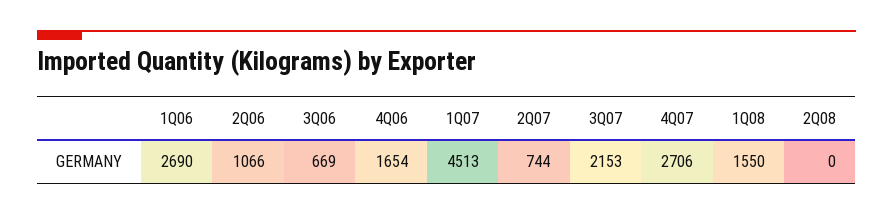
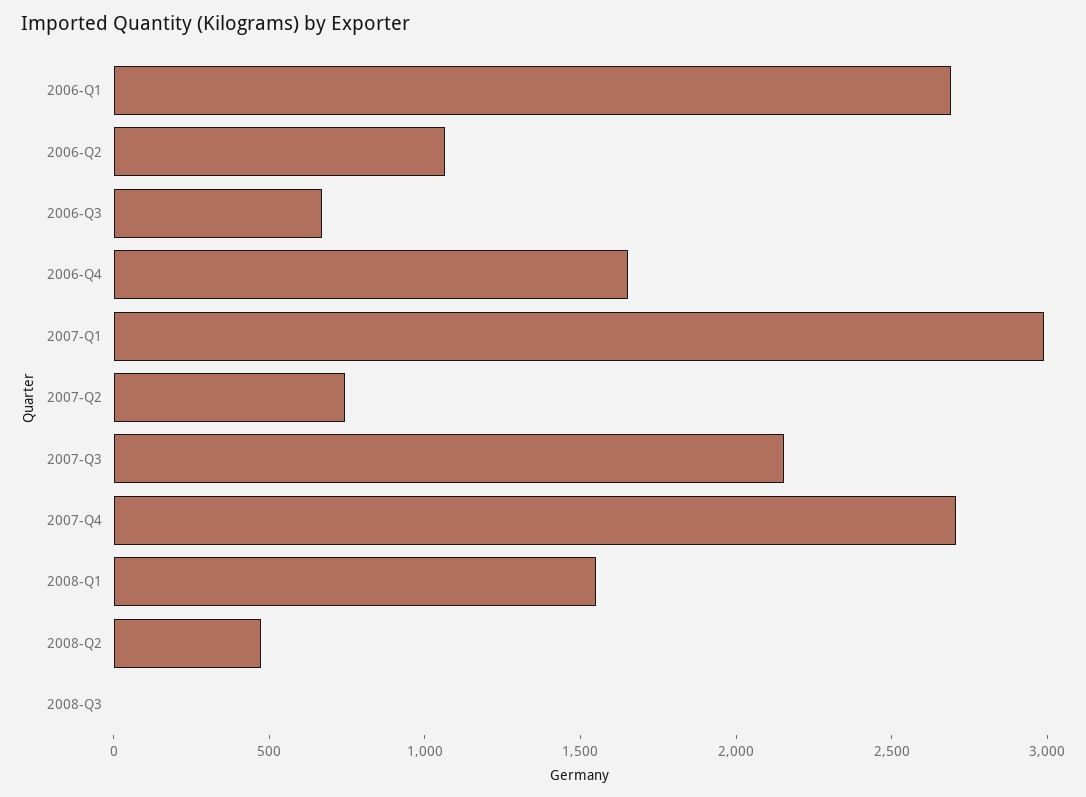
1Q07: 4513 -> 3000
2Q08: 0 -> 500
2008-Q3: none -> 0

